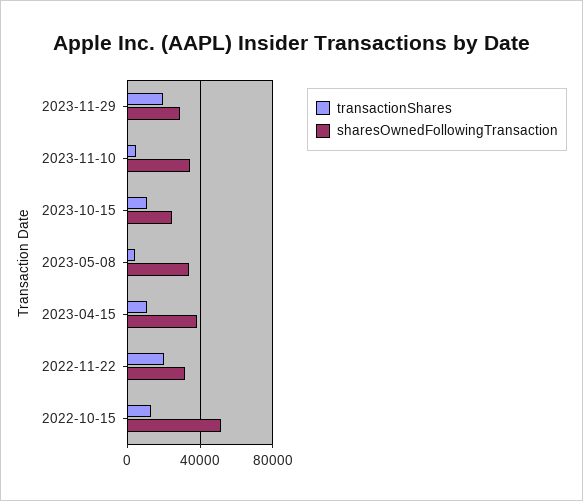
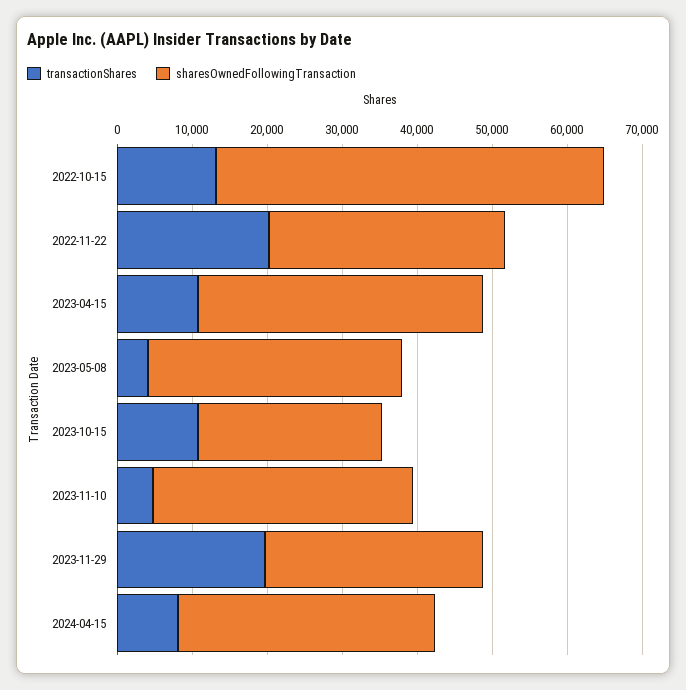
transactionShares, 2024-04-15: none -> 8000
sharesOwnedFollowingTransaction, 2024-04-15: none -> 34000

